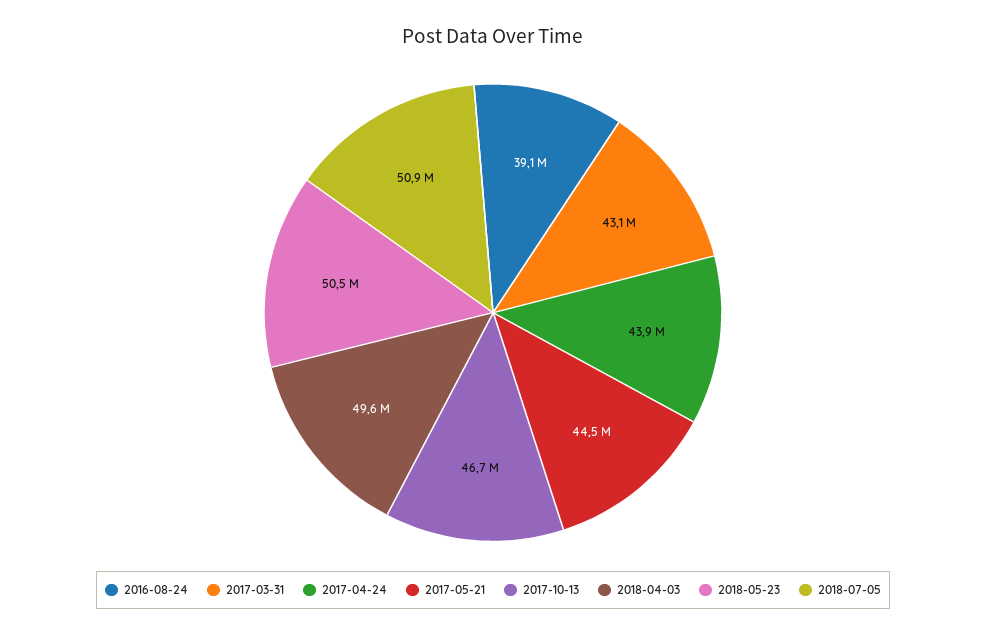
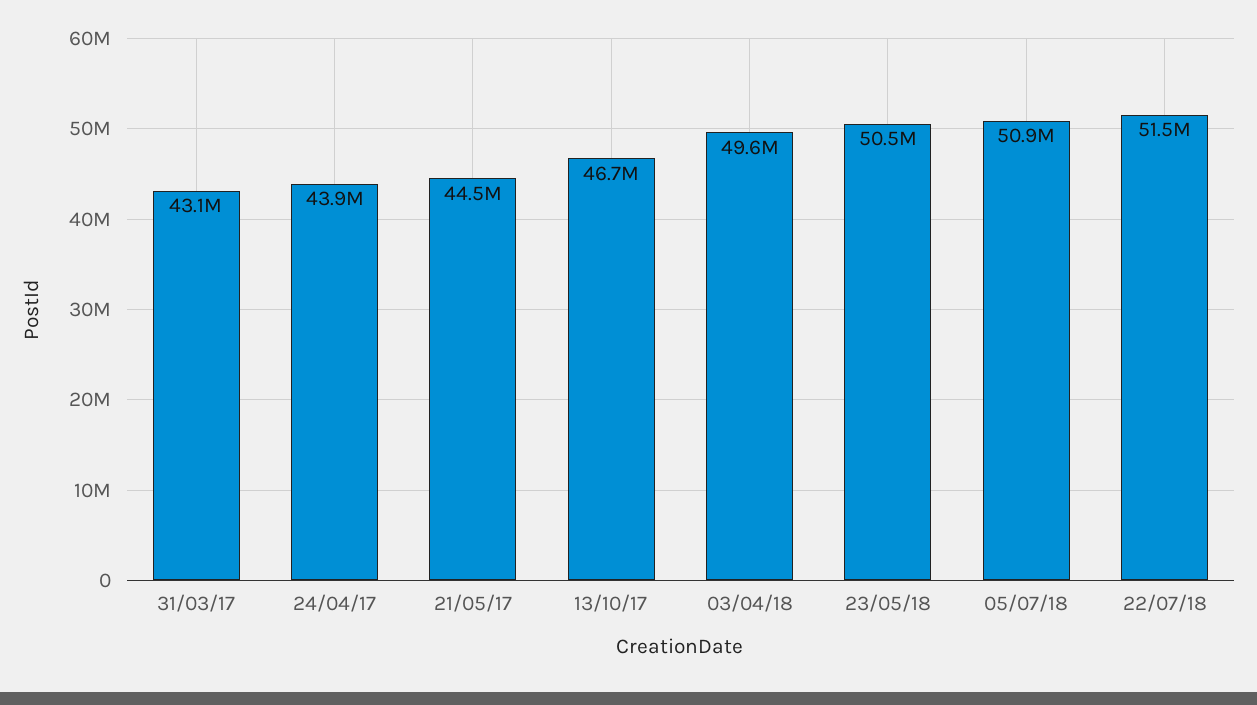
2016-08-24: 39100000 -> none
22/07/18: none -> 51500000

